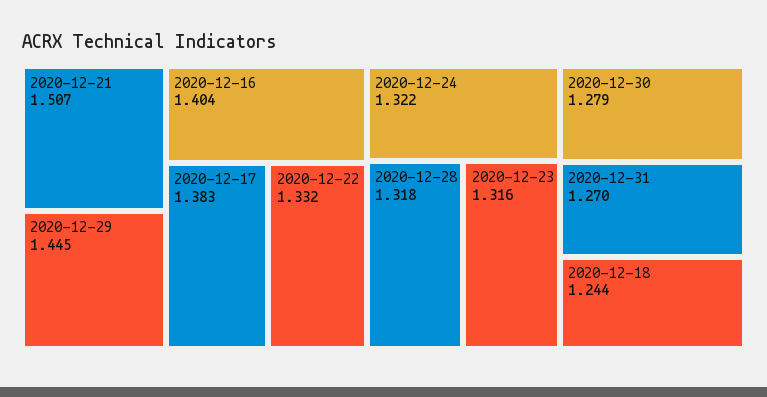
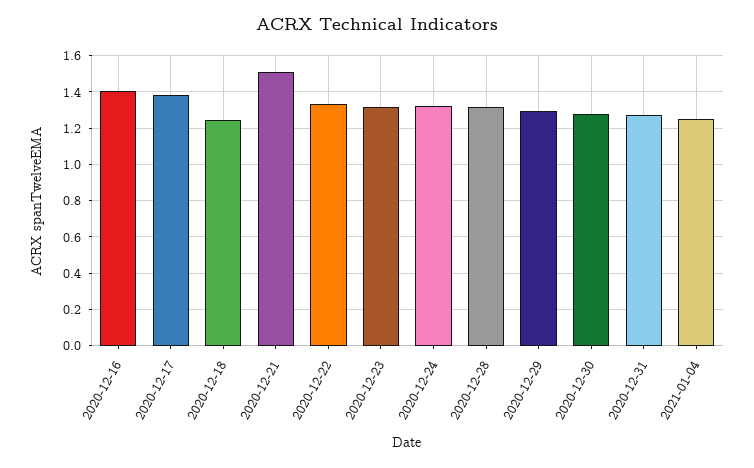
2020-12-29: 1.445 -> 1.3
2021-01-04: none -> 1.25

